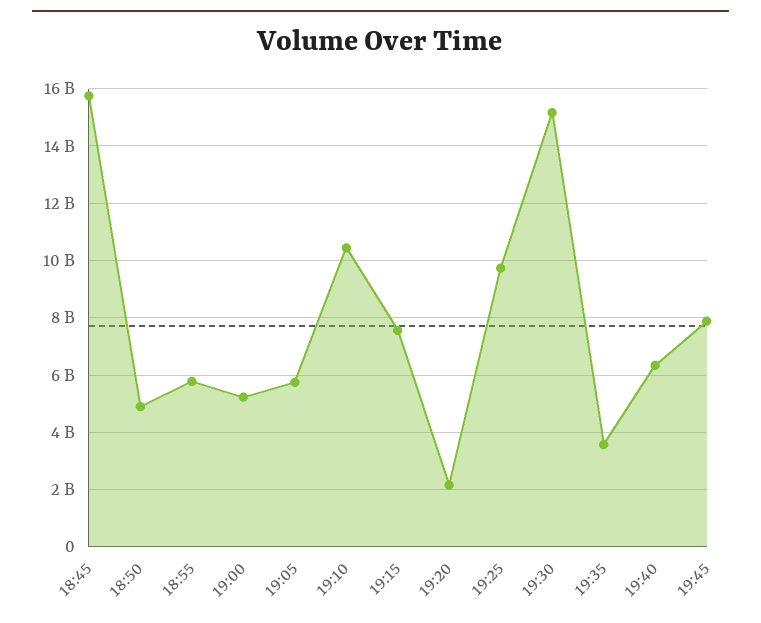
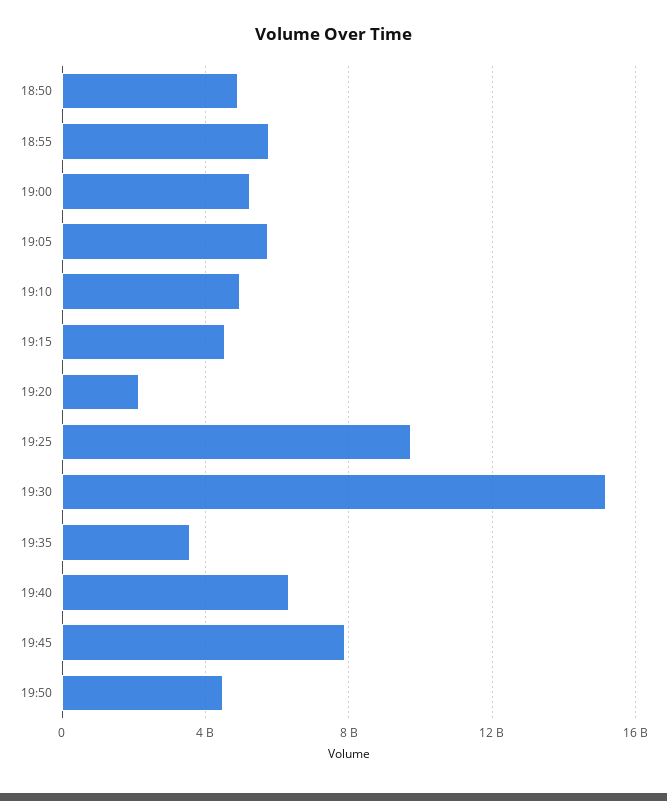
18:45: 15750000000 -> none
19:10: 10500000000 -> 5000000000
19:15: 7500000000 -> 4500000000
19:50: none -> 4500000000

